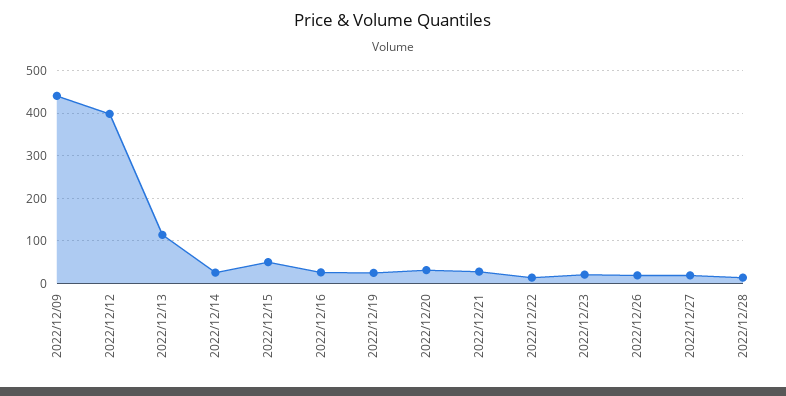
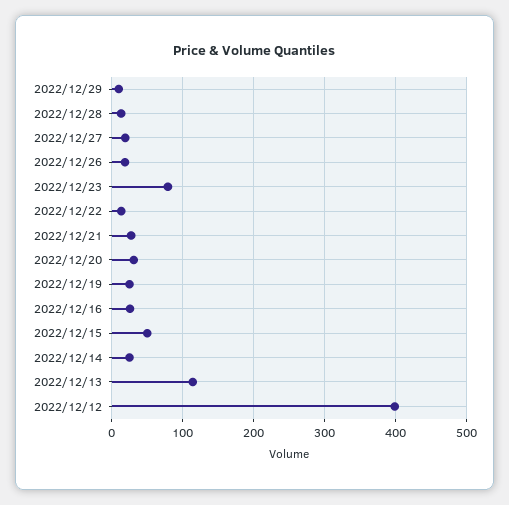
2022/12/09: 440 -> none
2022/12/23: 20 -> 80
2022/12/29: none -> 10

